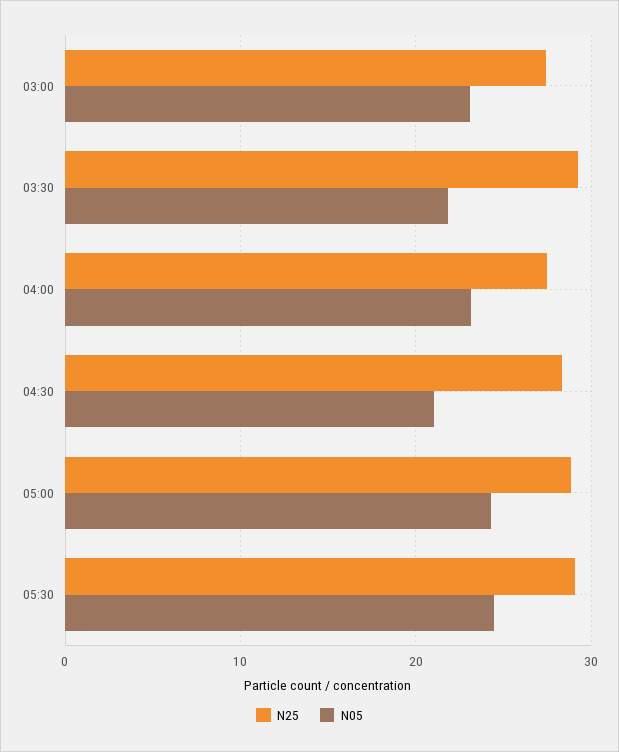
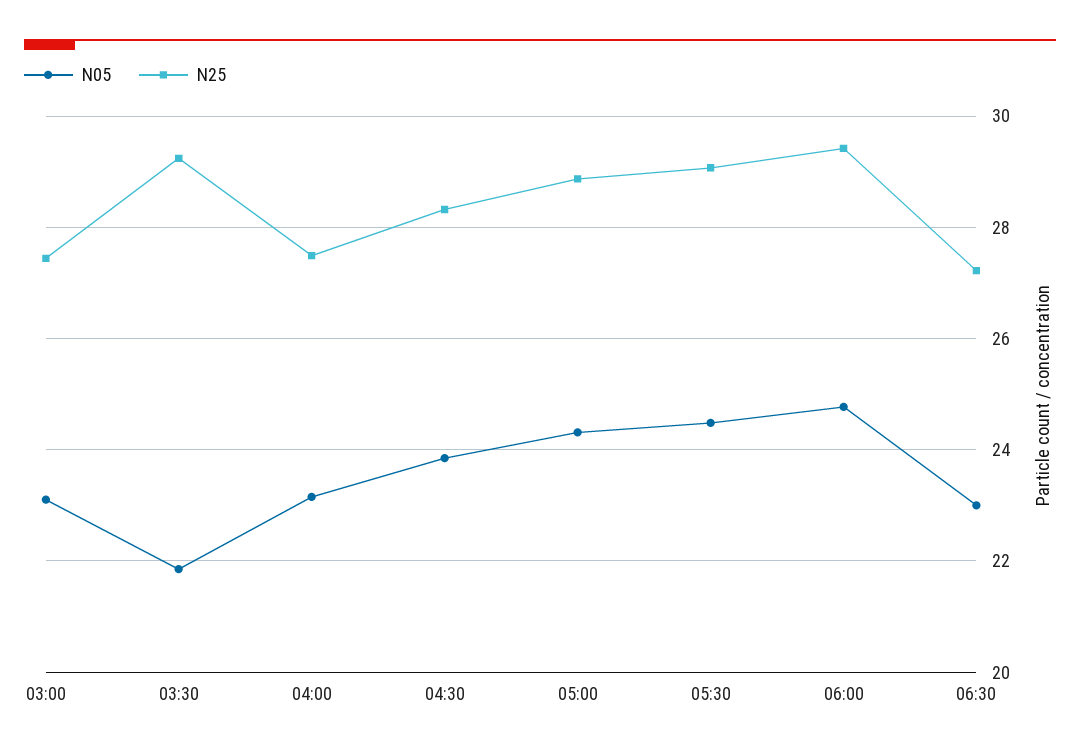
N05, 04:30: 21 -> 23.8
N05, 06:00: none -> 24.8
N25, 06:00: none -> 29.4
N05, 06:30: none -> 23
N25, 06:30: none -> 27.2

